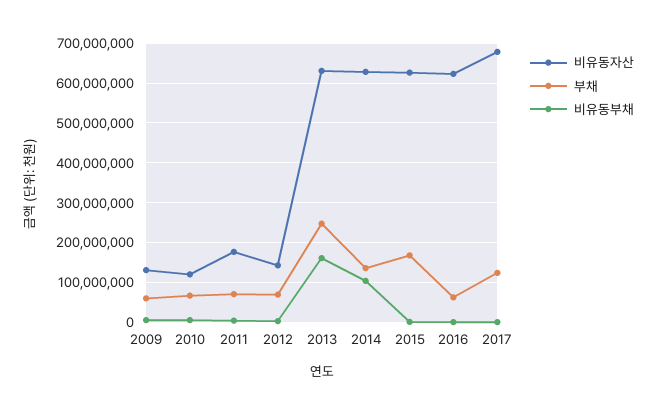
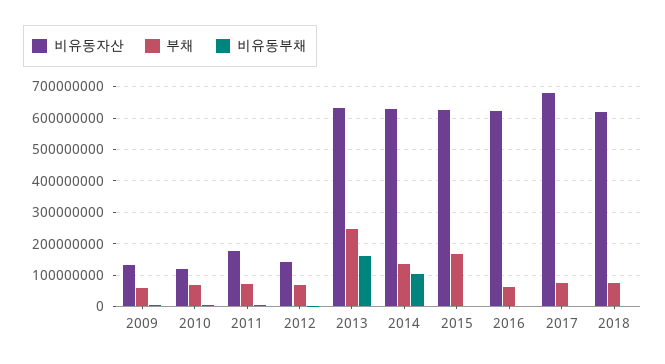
부채, 2017: 120000000 -> 80000000
비유동자산, 2018: none -> 620000000
부채, 2018: none -> 80000000
비유동부채, 2018: none -> 0

